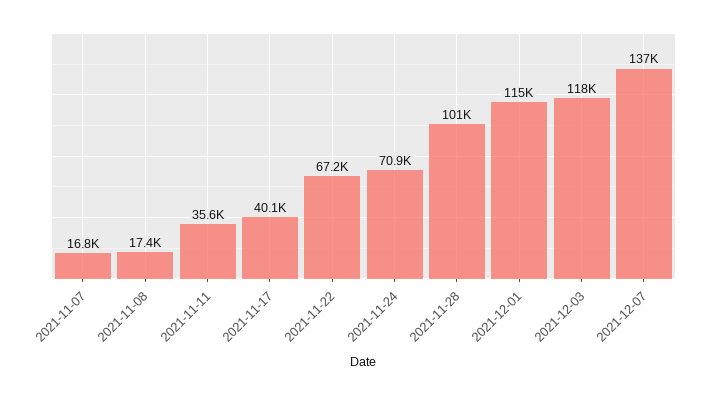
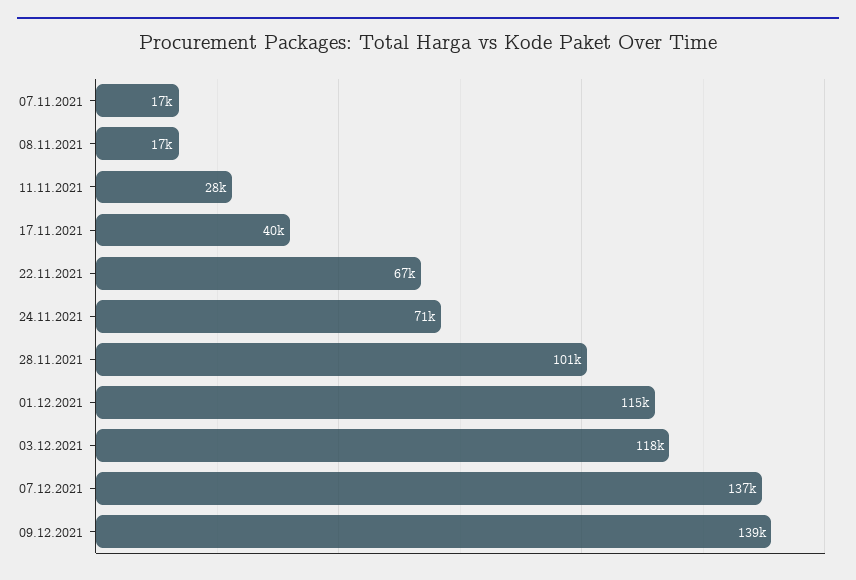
2021-11-11: 35600 -> 28000
09.12.2021: none -> 139000

